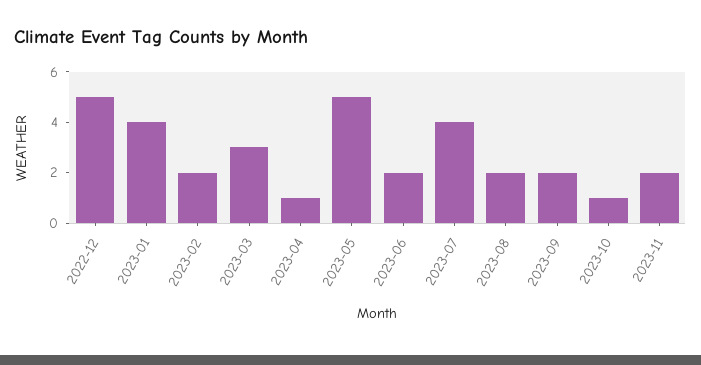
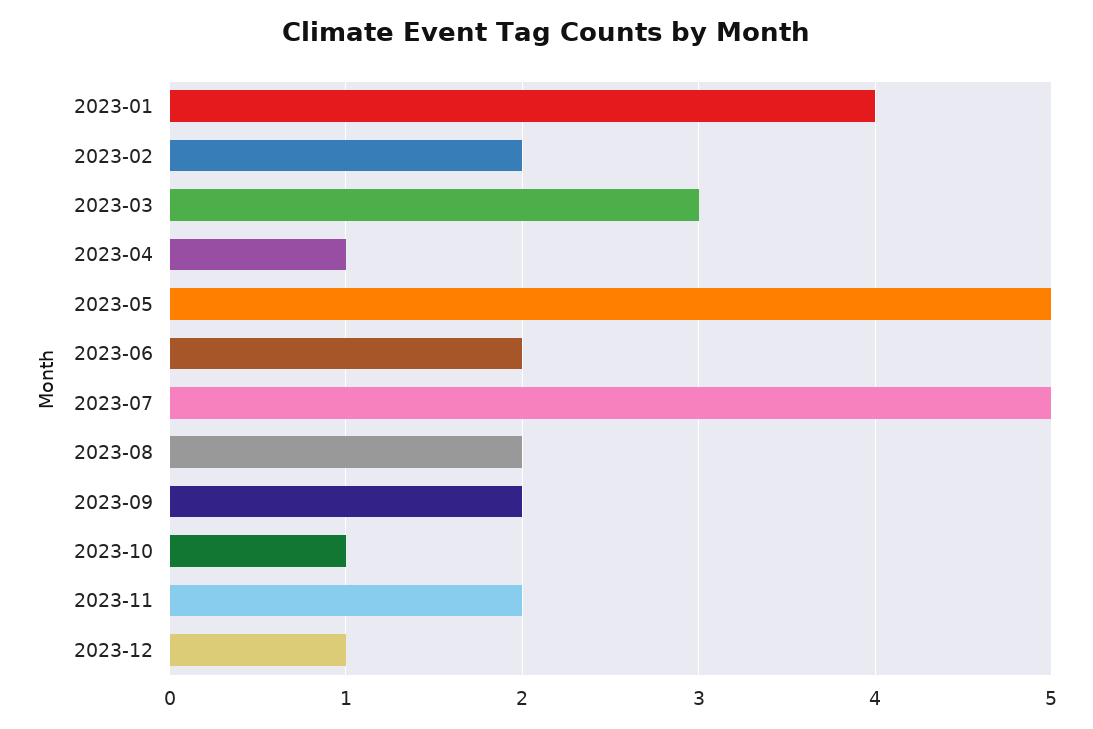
2022-12: 5 -> none
2023-07: 4 -> 5
2023-12: none -> 1

